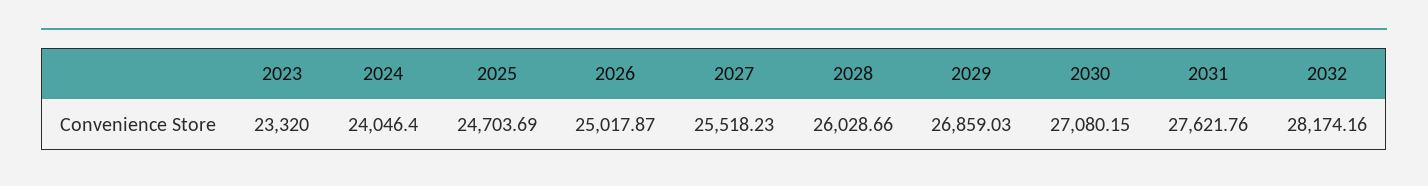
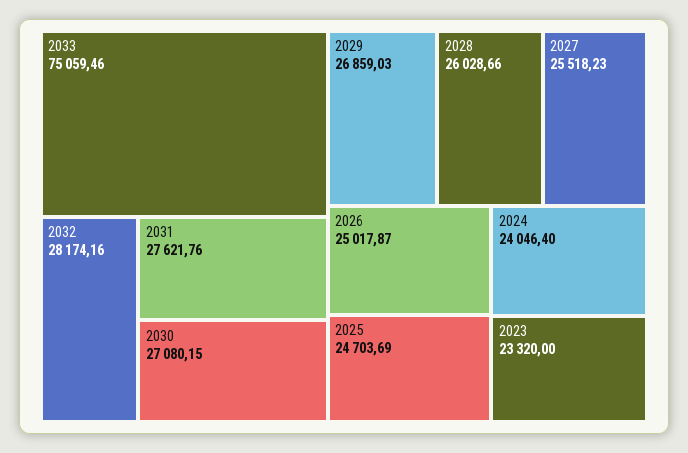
2033: none -> 75059.46

